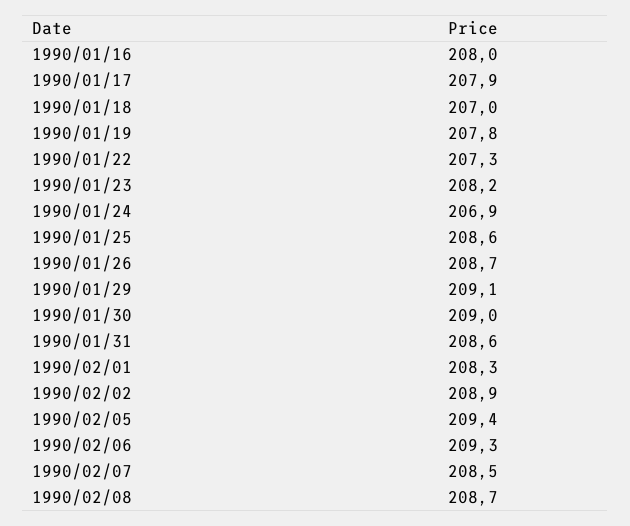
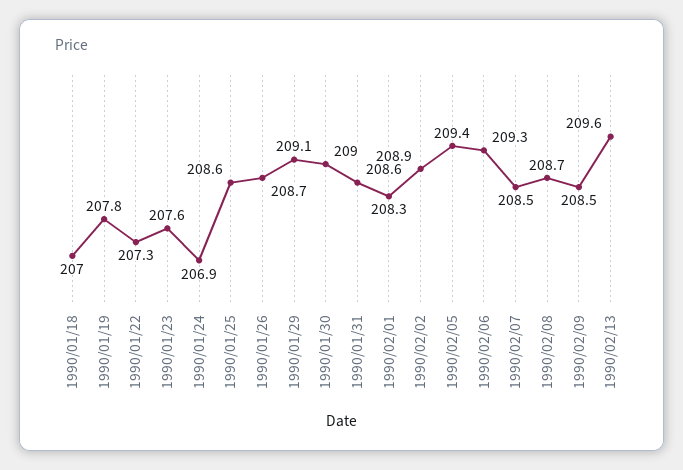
1990/01/16: 208 -> none
1990/01/17: 207.9 -> none
1990/01/23: 208.2 -> 207.6
1990/02/09: none -> 208.5
1990/02/13: none -> 209.6

